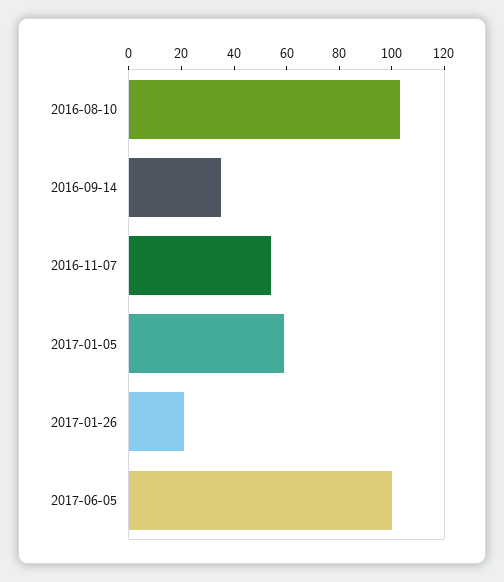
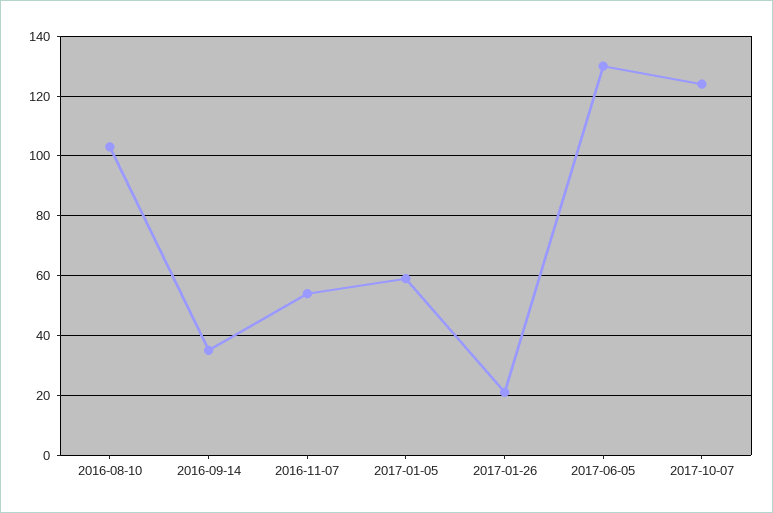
2017-06-05: 100 -> 130
2017-10-07: none -> 125

